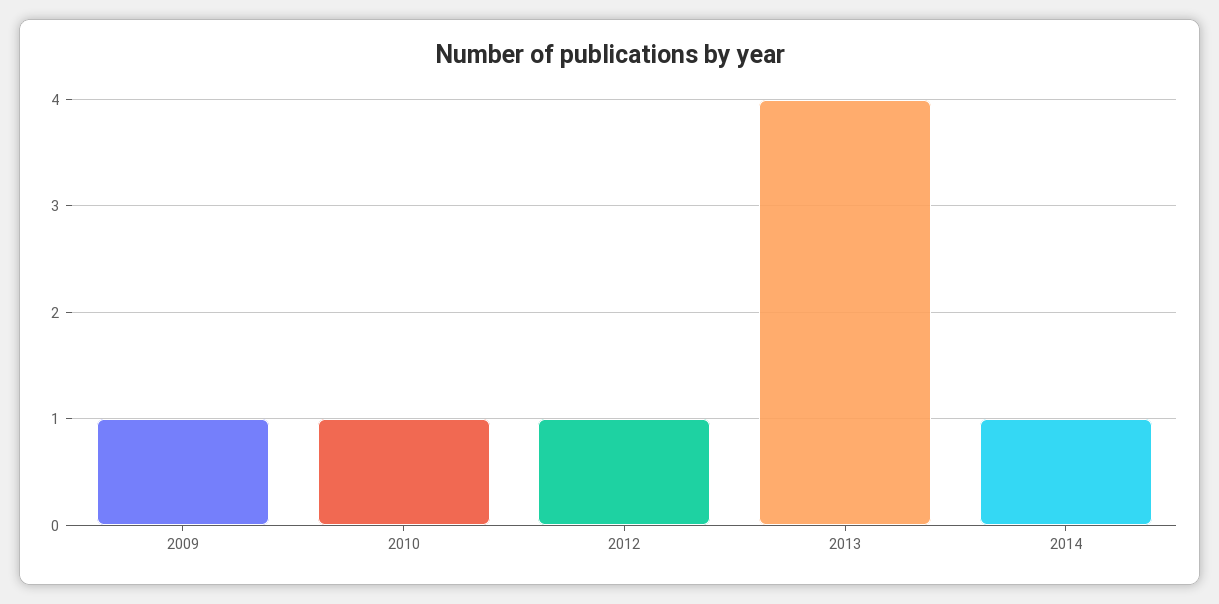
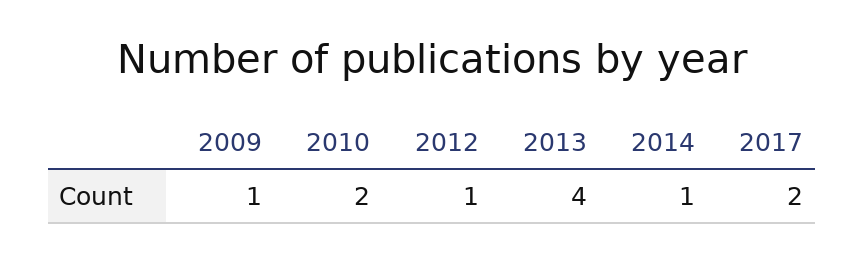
2010: 1 -> 2
2017: none -> 2

